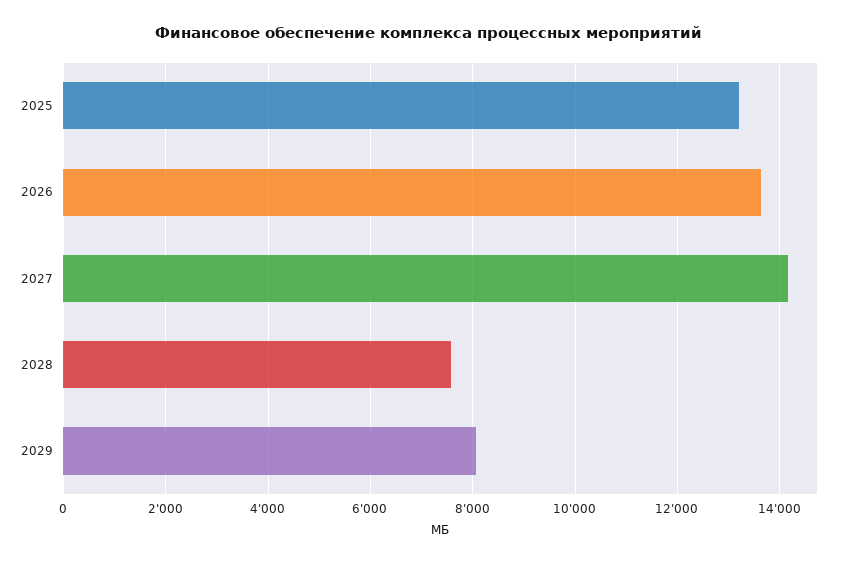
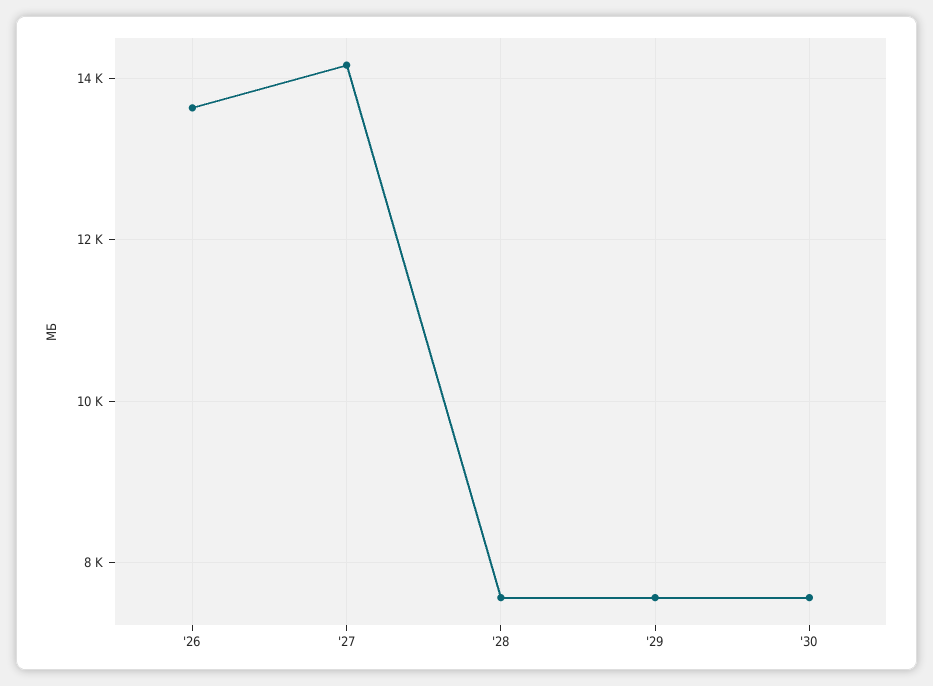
2025: 13200 -> none
2029: 8000 -> 7600
'30: none -> 7600

